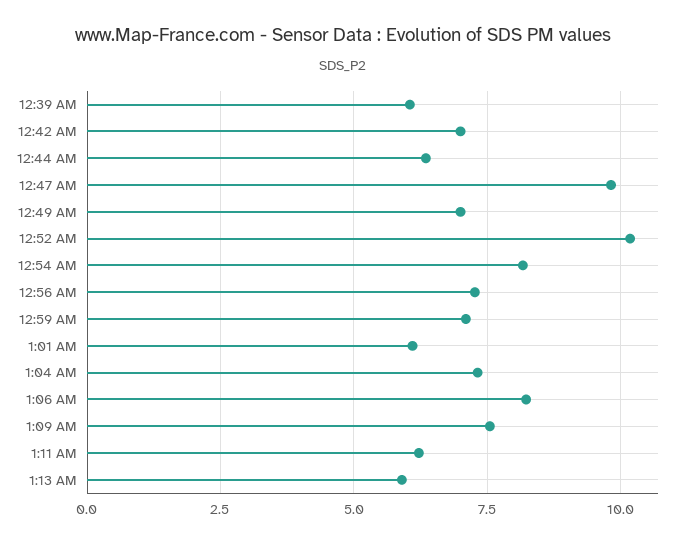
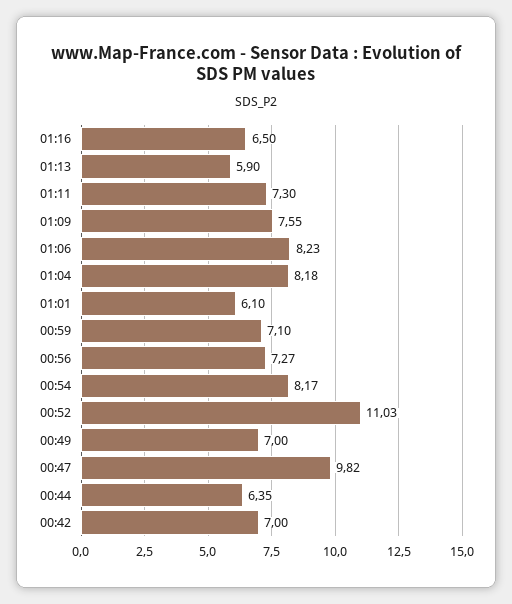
12:39 AM: 6 -> none
12:52 AM: 10.25 -> 11.03
1:04 AM: 7.25 -> 8.18
1:11 AM: 6.25 -> 7.3
01:16: none -> 6.5

